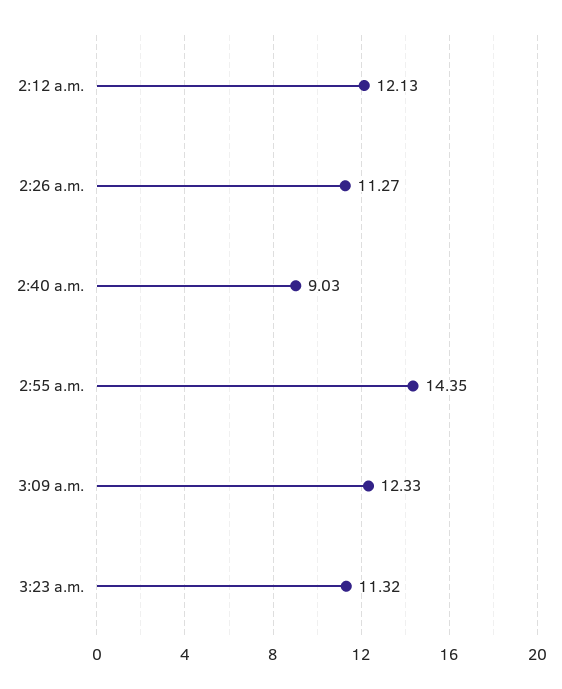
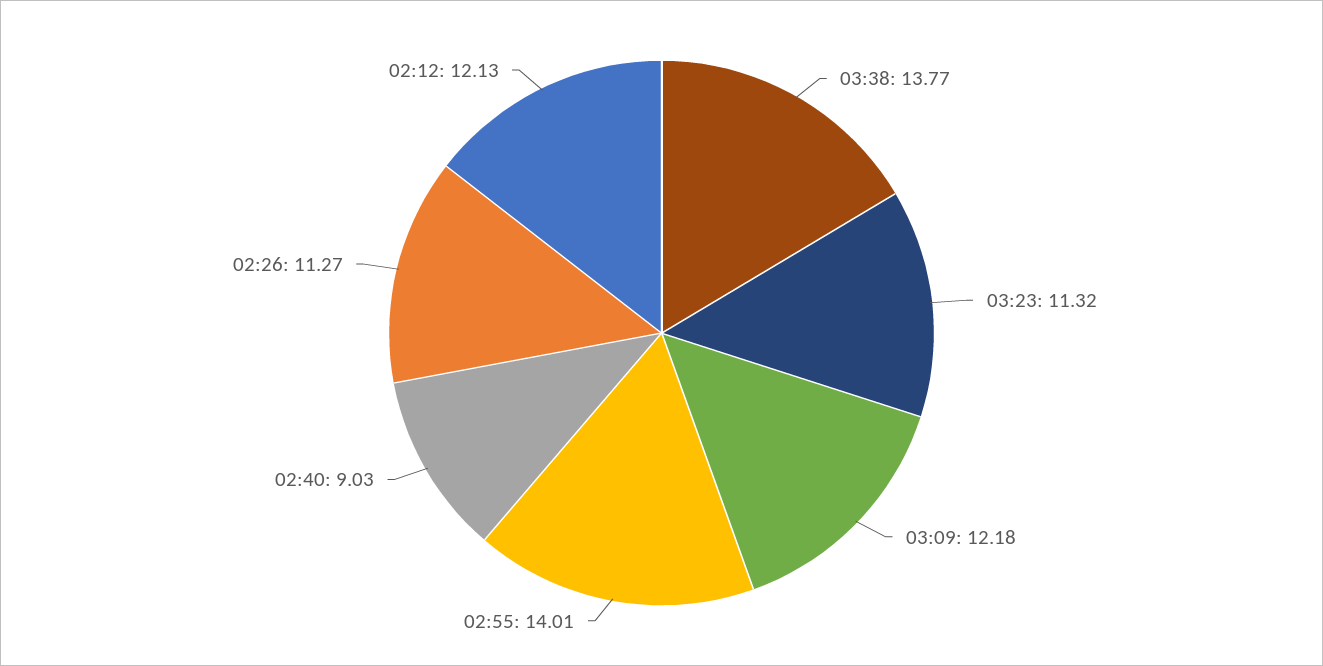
2:55 a.m.: 14.35 -> 14.01
3:09 a.m.: 12.33 -> 12.18
03:38: none -> 13.77

